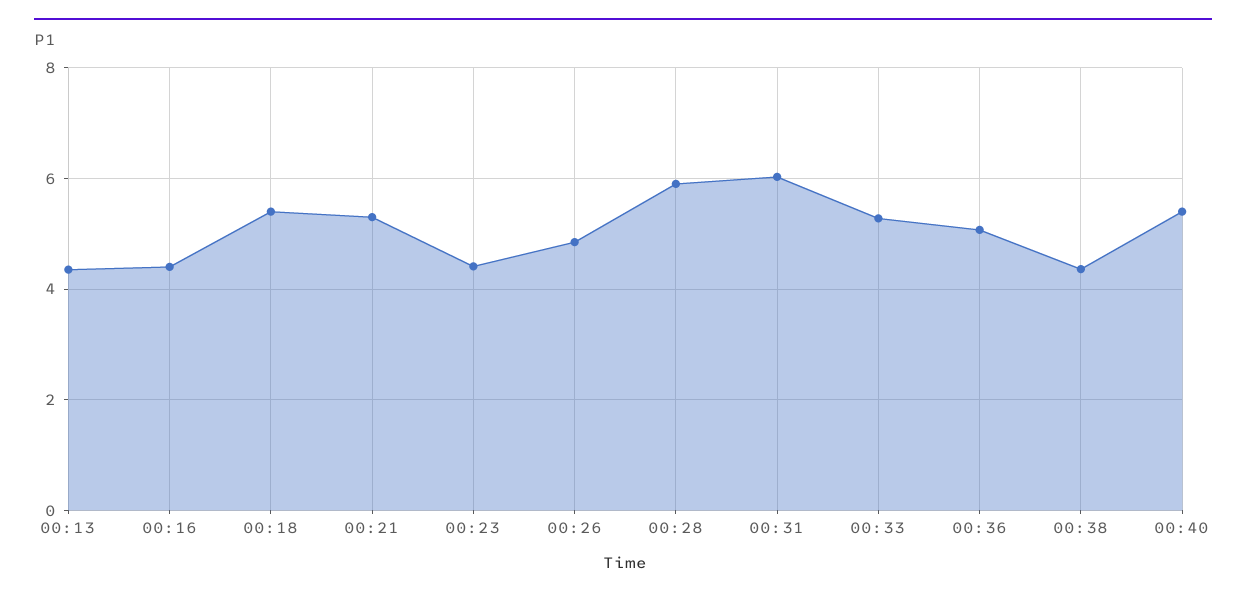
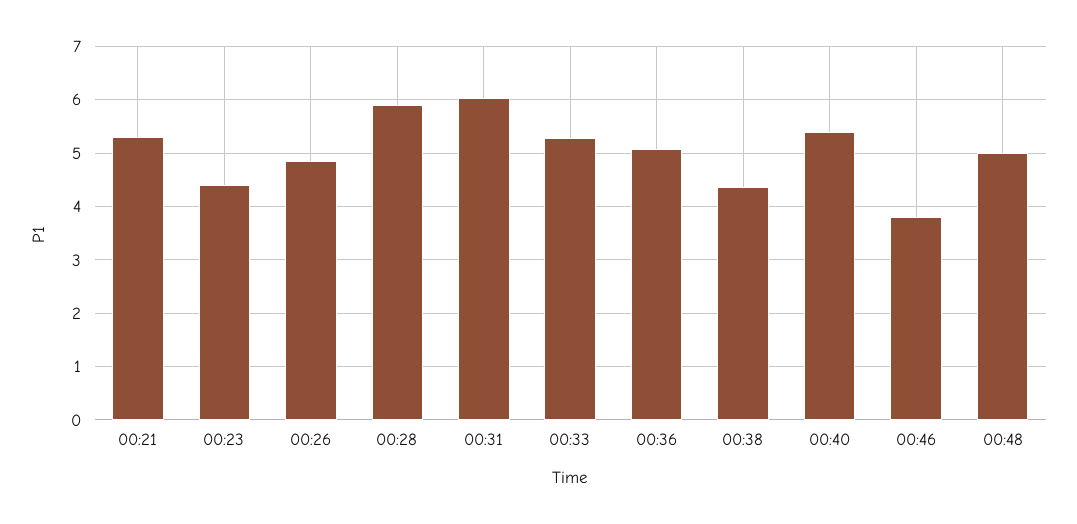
00:13: 4.4 -> none
00:16: 4.4 -> none
00:18: 5.4 -> none
00:46: none -> 3.8
00:48: none -> 5

